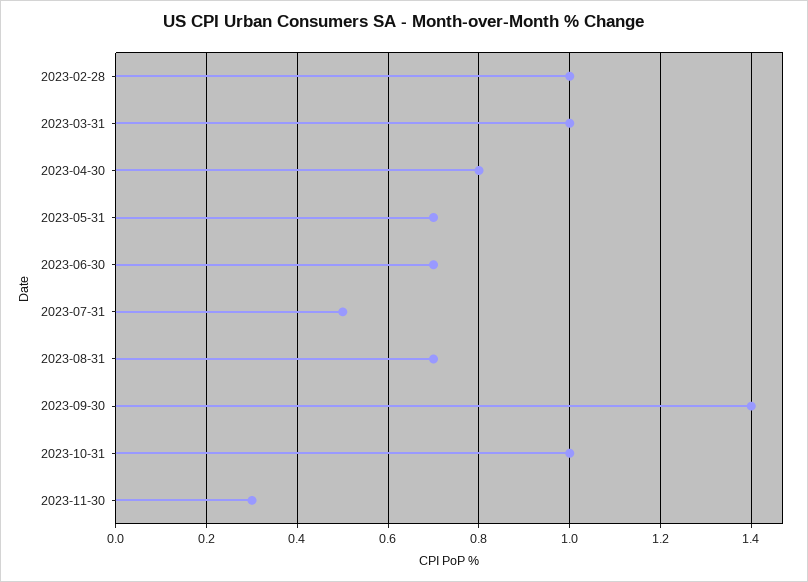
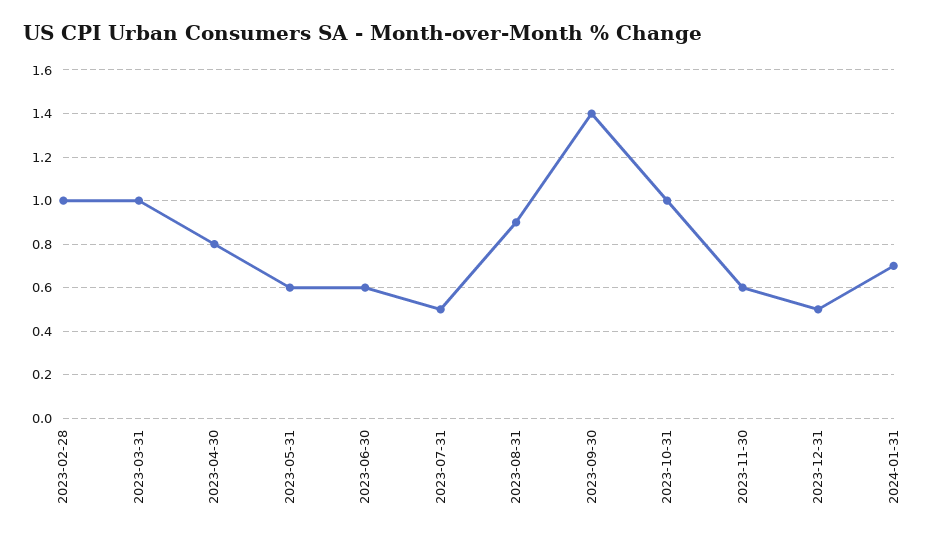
2023-05-31: 0.7 -> 0.6
2023-06-30: 0.7 -> 0.6
2023-08-31: 0.7 -> 0.9
2023-11-30: 0.3 -> 0.6
2023-12-31: none -> 0.5
2024-01-31: none -> 0.7

